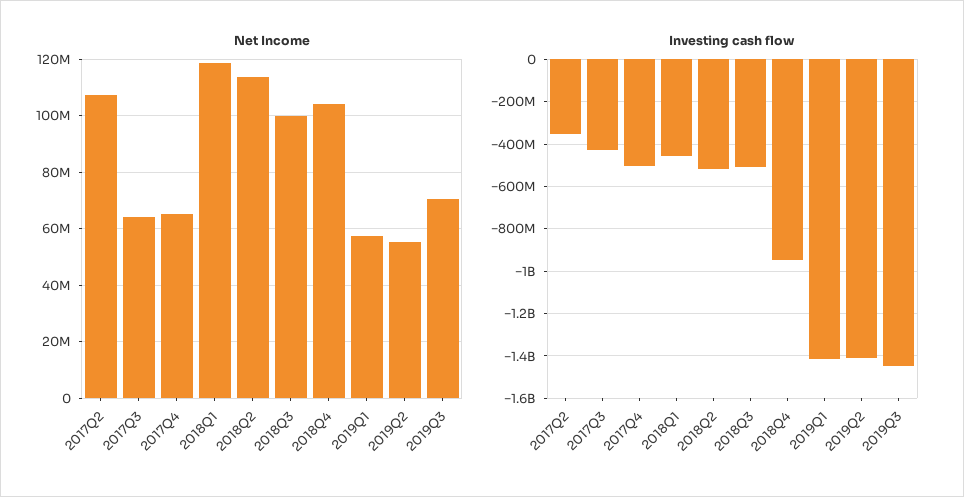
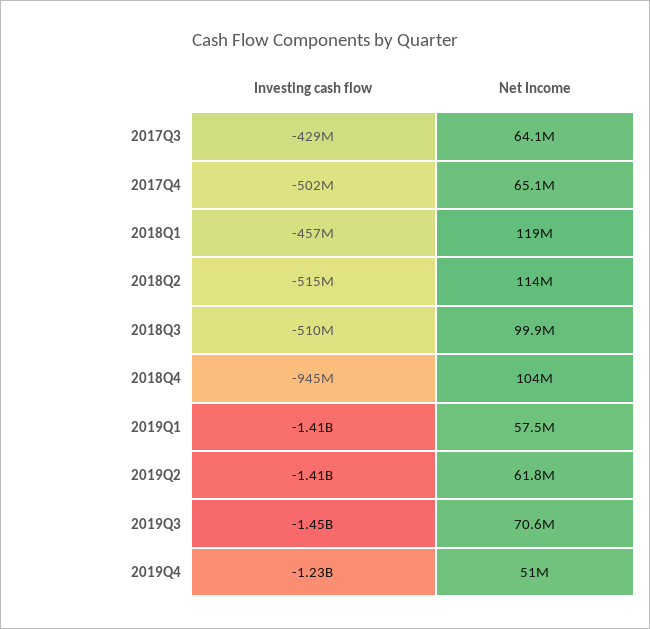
Net Income, 2017Q2: 107500000 -> none
Net Income, 2019Q2: 55000000 -> 61800000
Investing cash flow, 2017Q2: -350000000 -> none
Investing cash flow, 2019Q4: none -> -1230000000
Net Income, 2019Q4: none -> 51000000

